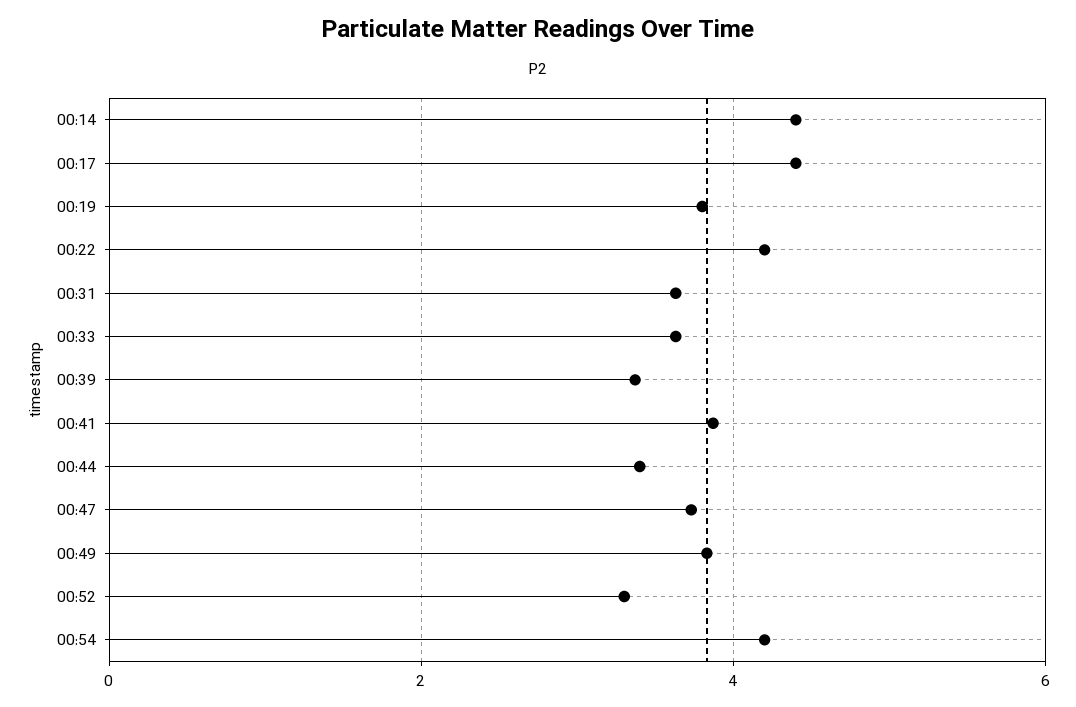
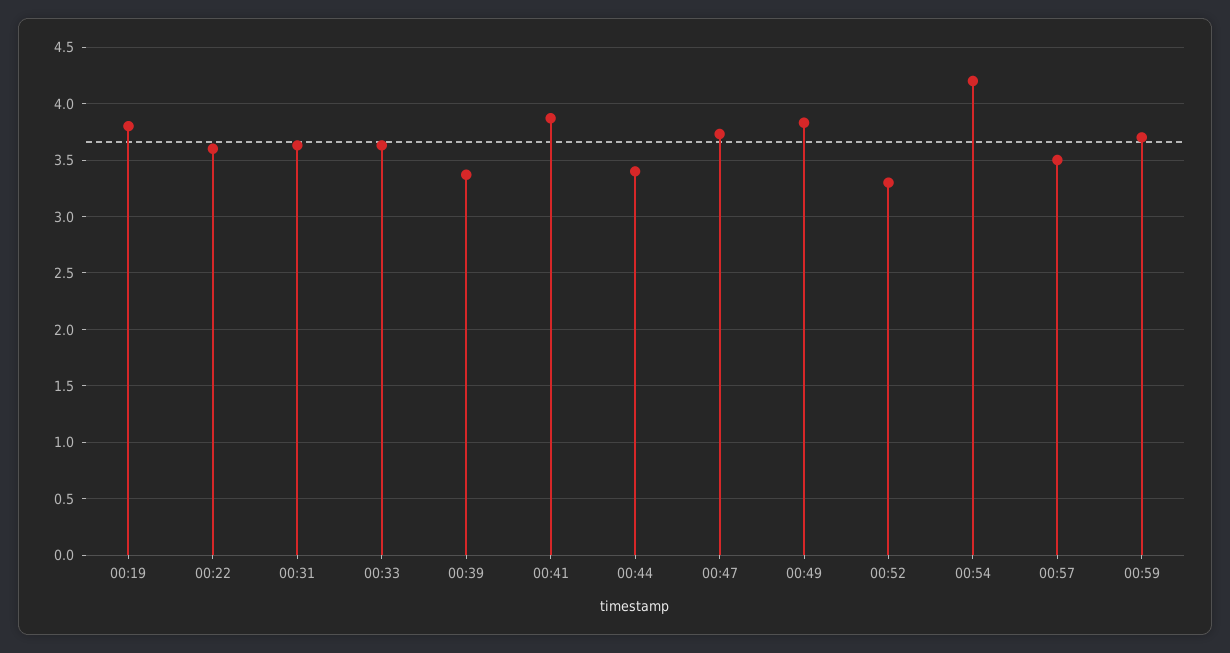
00:14: 4.4 -> none
00:17: 4.4 -> none
00:22: 4.2 -> 3.6
00:57: none -> 3.5
00:59: none -> 3.7

